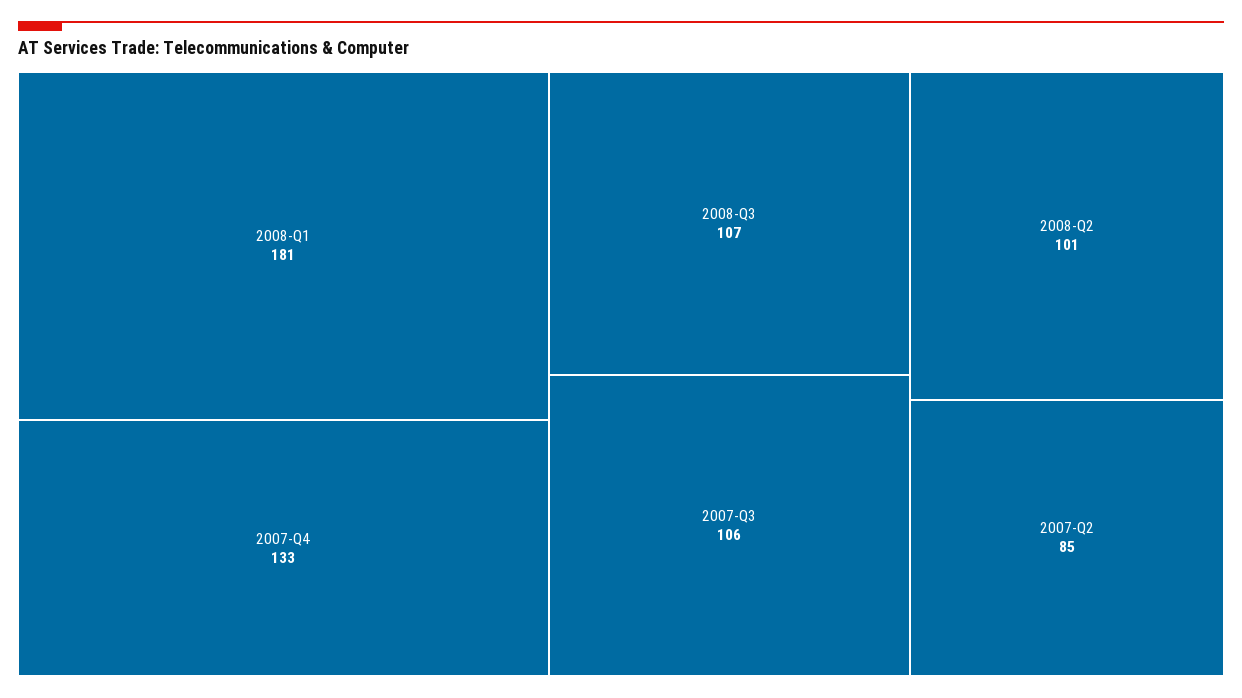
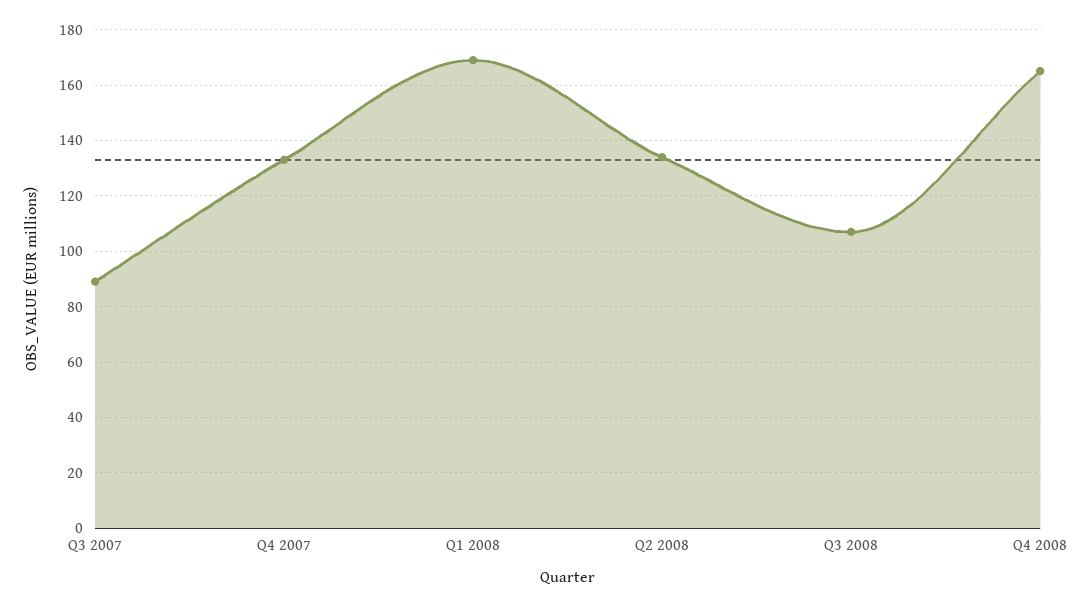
2008-Q1: 181 -> 170
2007-Q3: 106 -> 90
2008-Q2: 101 -> 135
2007-Q2: 85 -> none
Q4 2008: none -> 165

